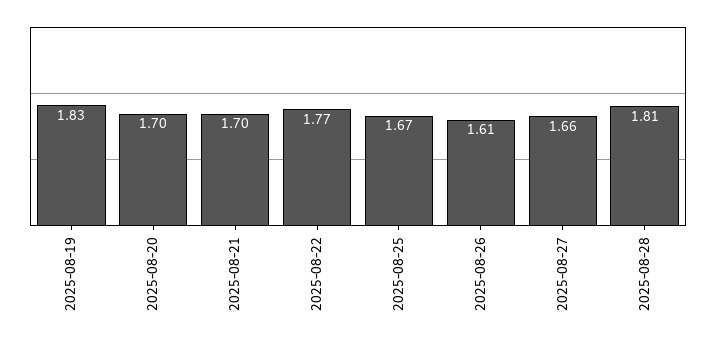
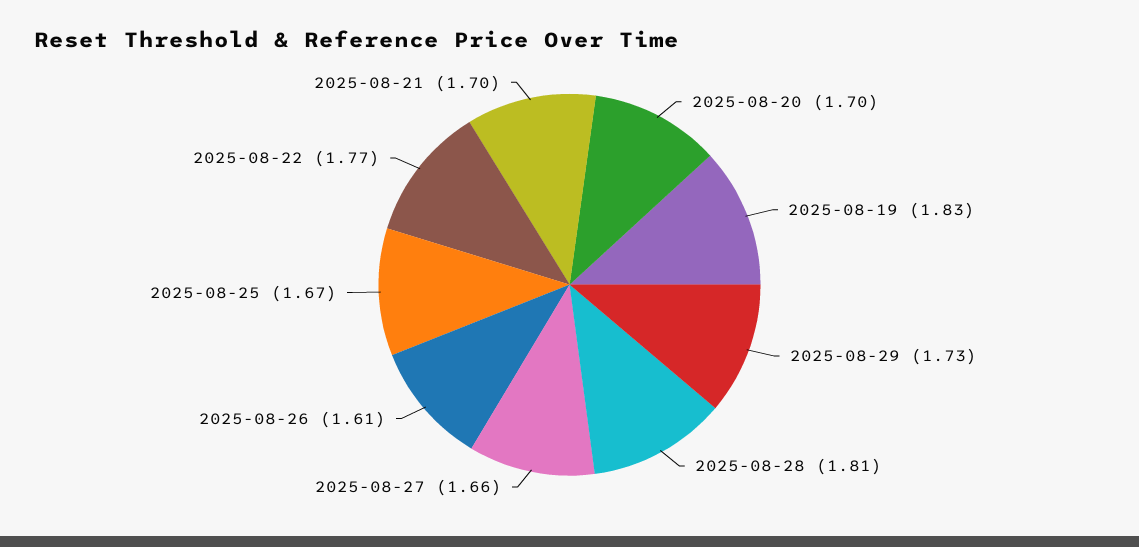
2025-08-29: none -> 1.73

